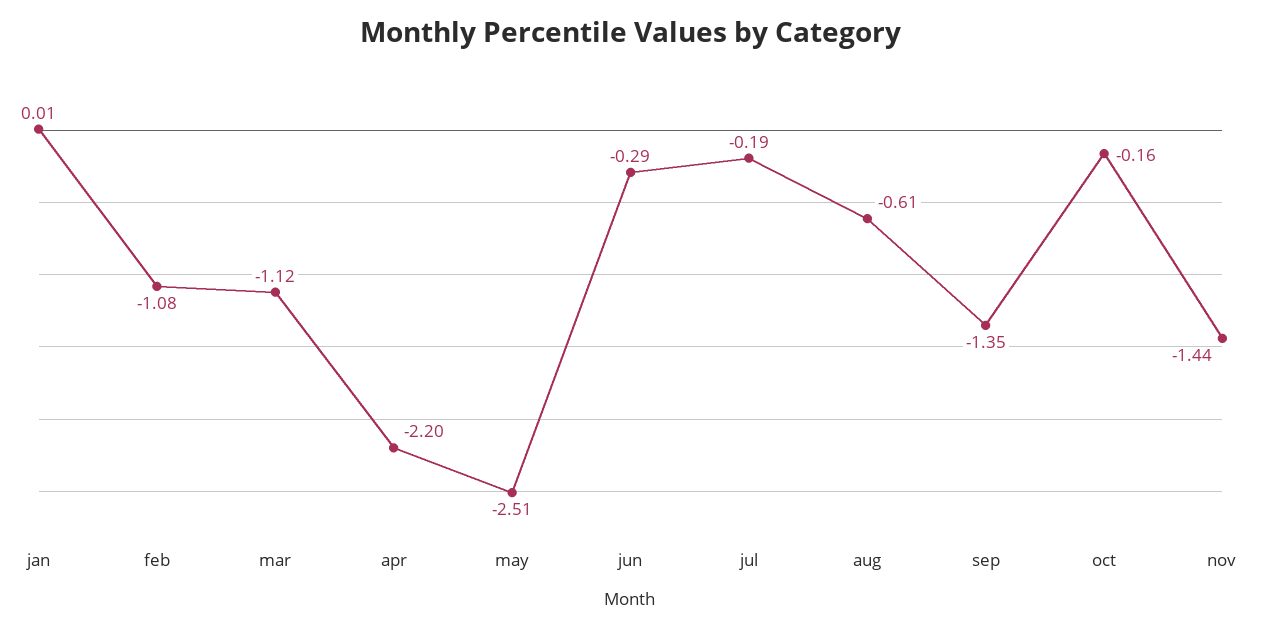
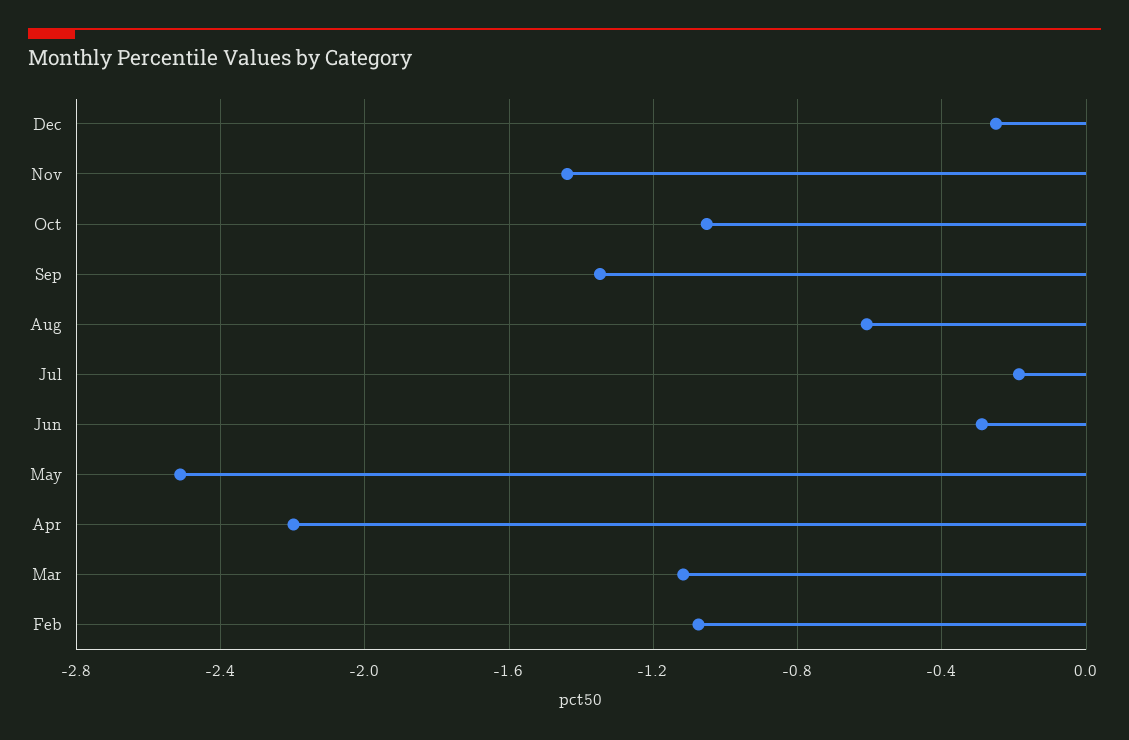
jan: 0.01 -> none
oct: -0.16 -> -1.05
Dec: none -> -0.25

